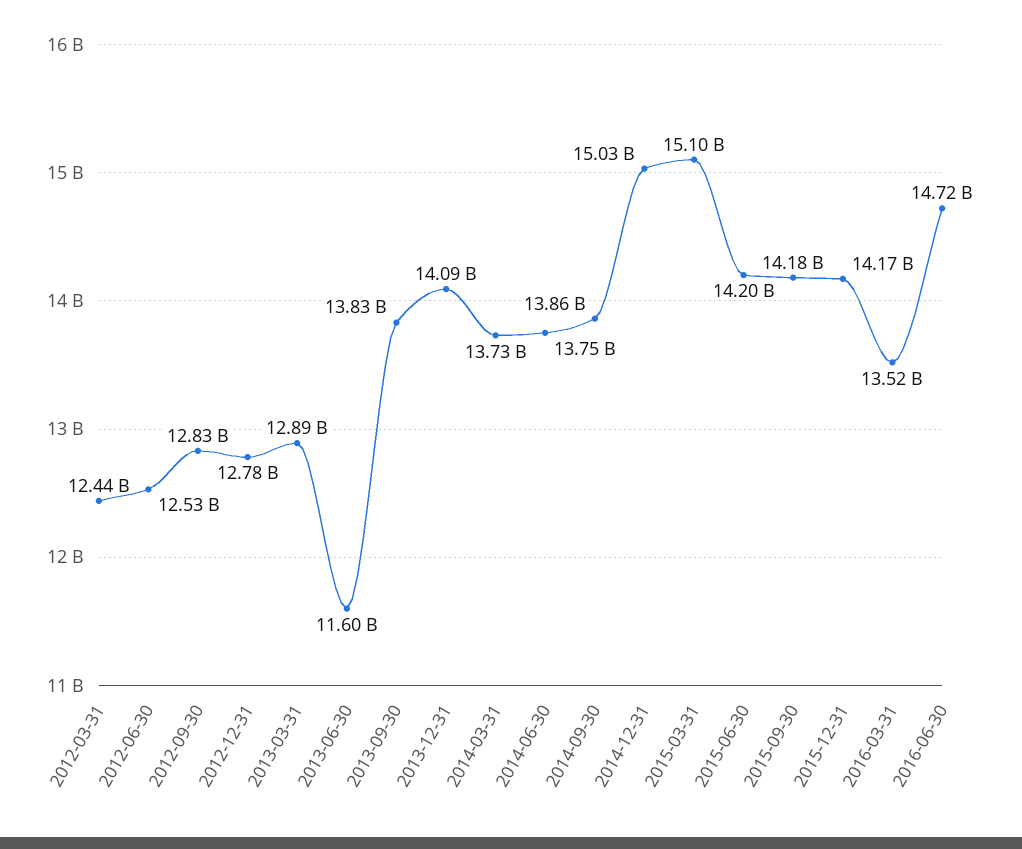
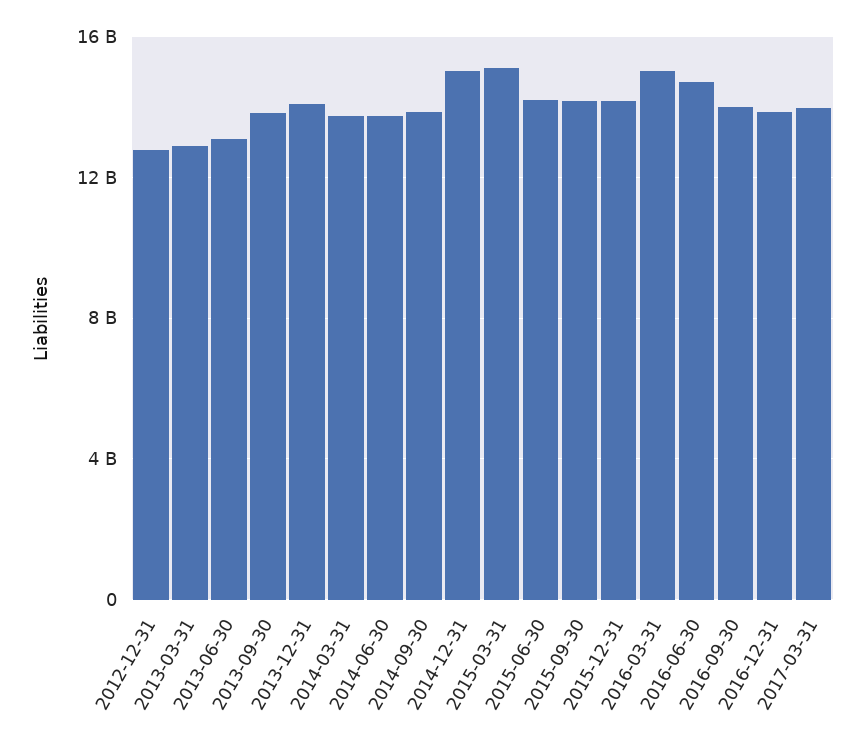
2012-03-31: 12440000000 -> none
2012-06-30: 12530000000 -> none
2012-09-30: 12830000000 -> none
2013-06-30: 11600000000 -> 13000000000
2016-03-31: 13520000000 -> 15000000000
2016-09-30: none -> 14000000000
2016-12-31: none -> 14000000000
2017-03-31: none -> 14000000000

